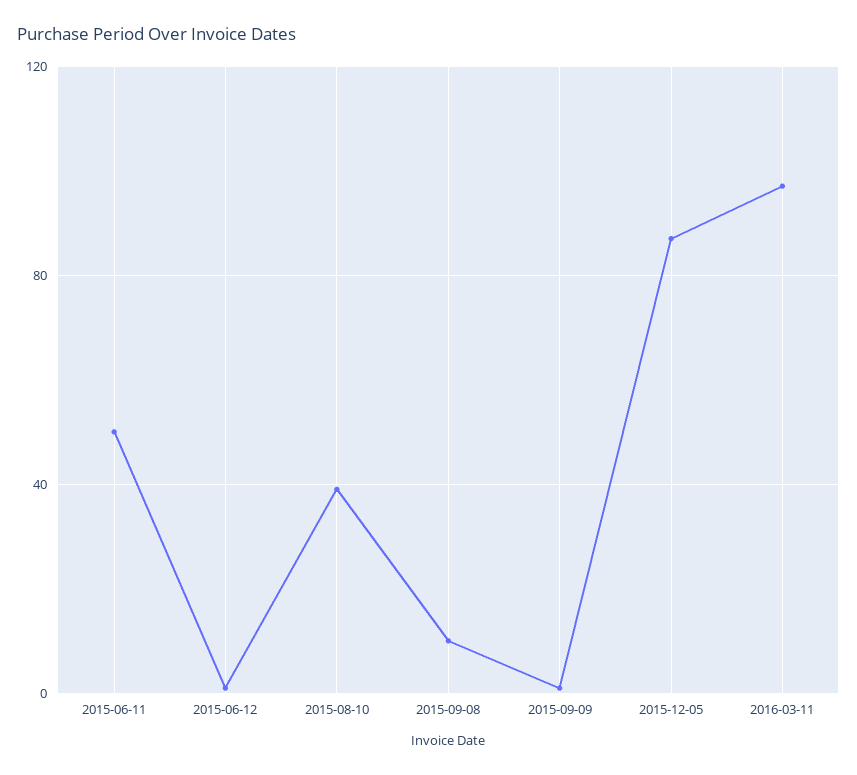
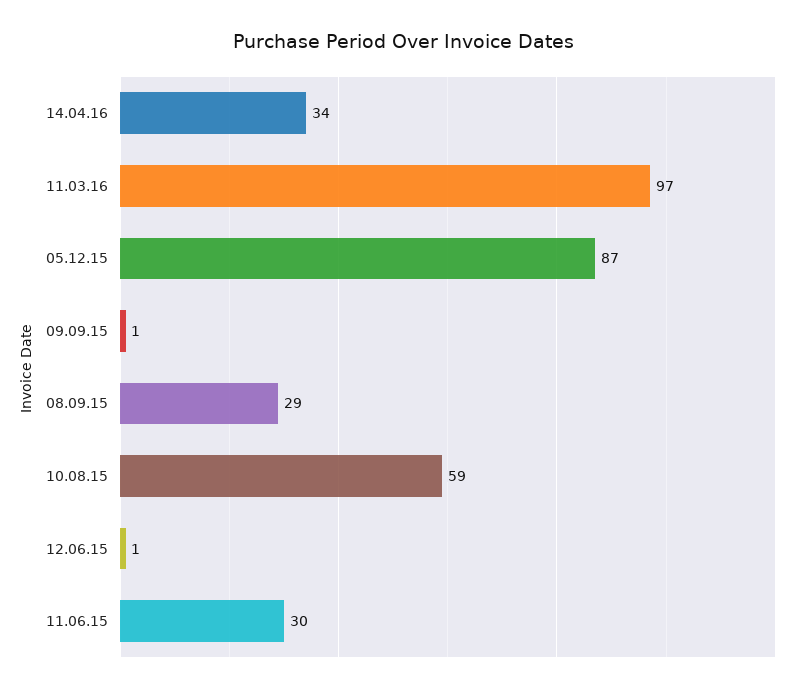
2015-06-11: 50 -> 30
2015-08-10: 40 -> 59
2015-09-08: 10 -> 29
14.04.16: none -> 34

